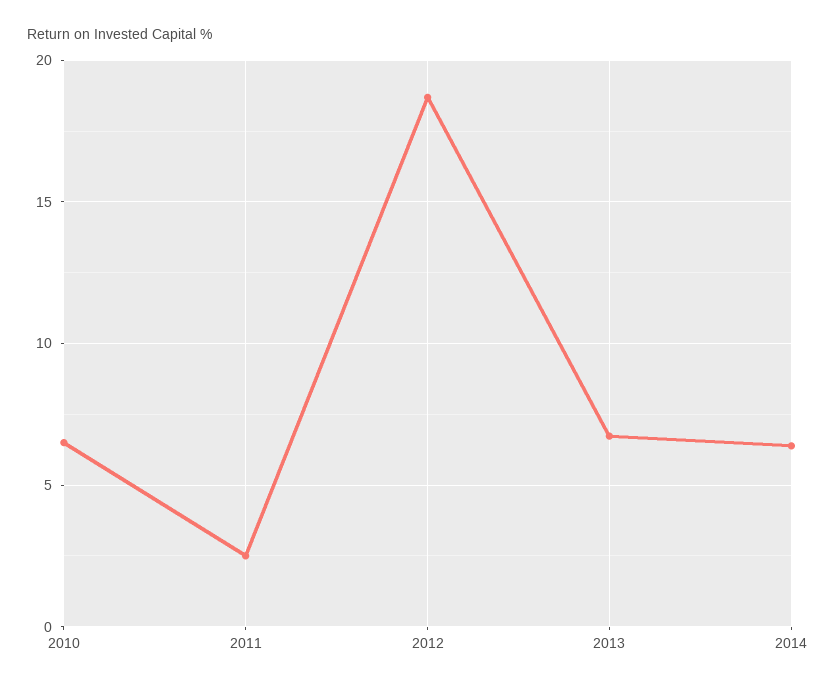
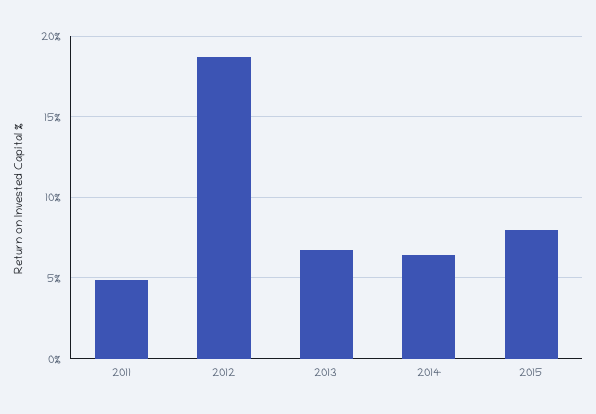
2010: 6.5 -> none
2011: 2.5 -> 5
2015: none -> 8

